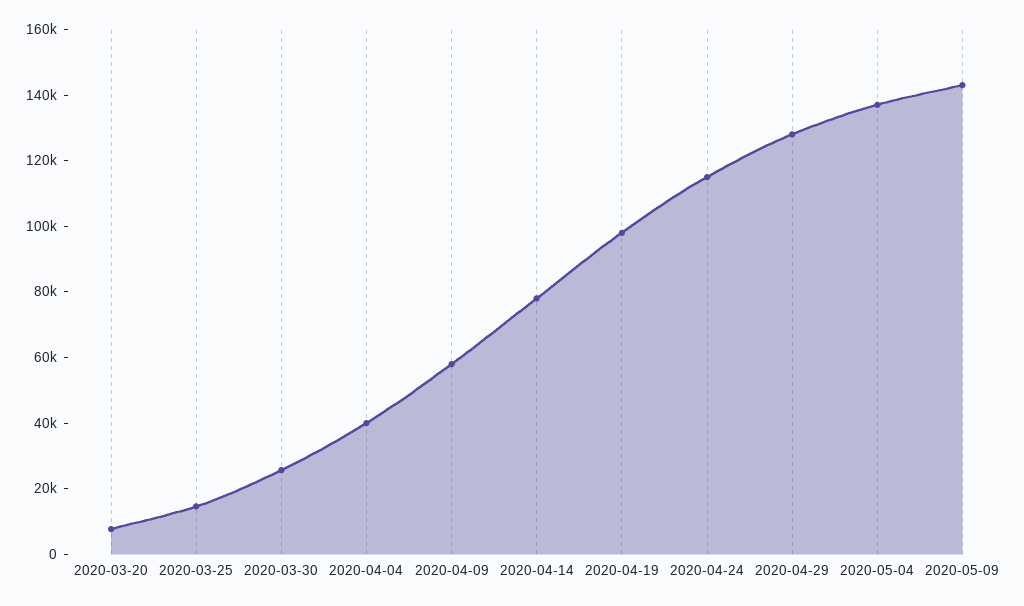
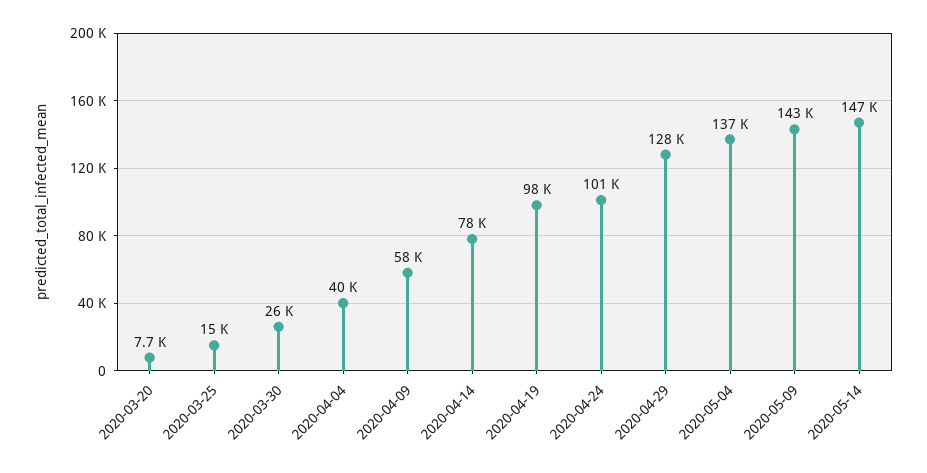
2020-04-24: 115000 -> 101000
2020-05-14: none -> 147000

